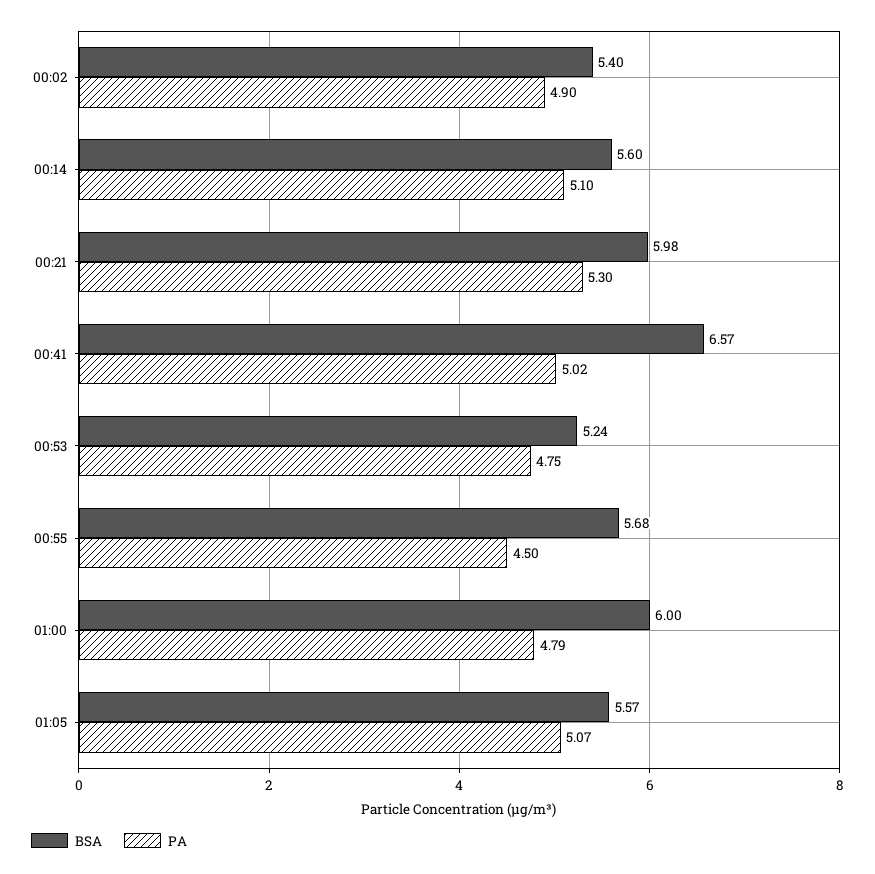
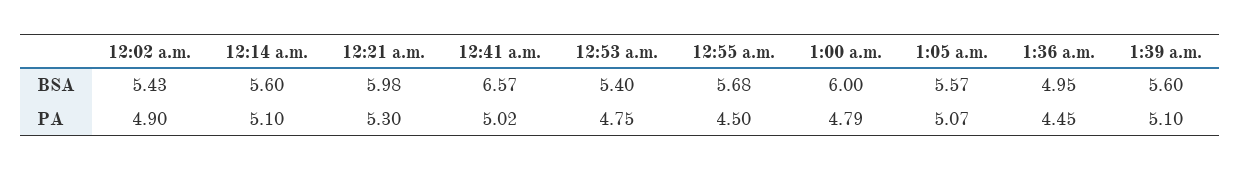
BSA, 00:02: 5.4 -> 5.43
BSA, 00:53: 5.24 -> 5.4
BSA, 1:36 a.m.: none -> 4.95
BSA, 1:39 a.m.: none -> 5.6
PA, 1:36 a.m.: none -> 4.45
PA, 1:39 a.m.: none -> 5.1

